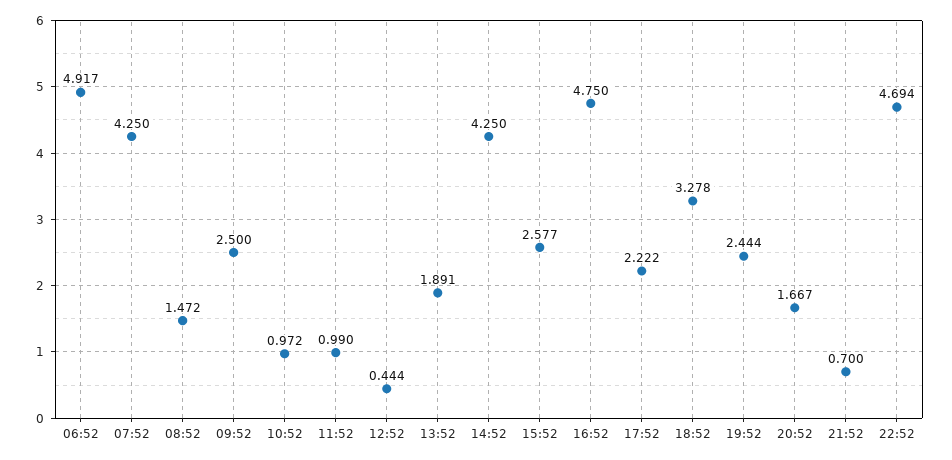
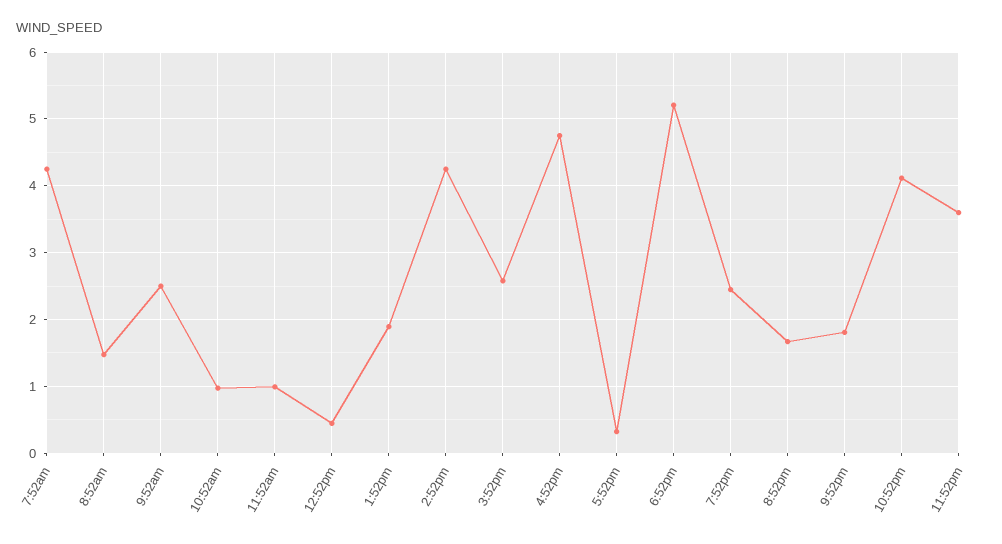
06:52: 4.917 -> none
17:52: 2.222 -> 0.3
18:52: 3.278 -> 5.2
21:52: 0.7 -> 1.8
22:52: 4.694 -> 4.1
11:52pm: none -> 3.6

